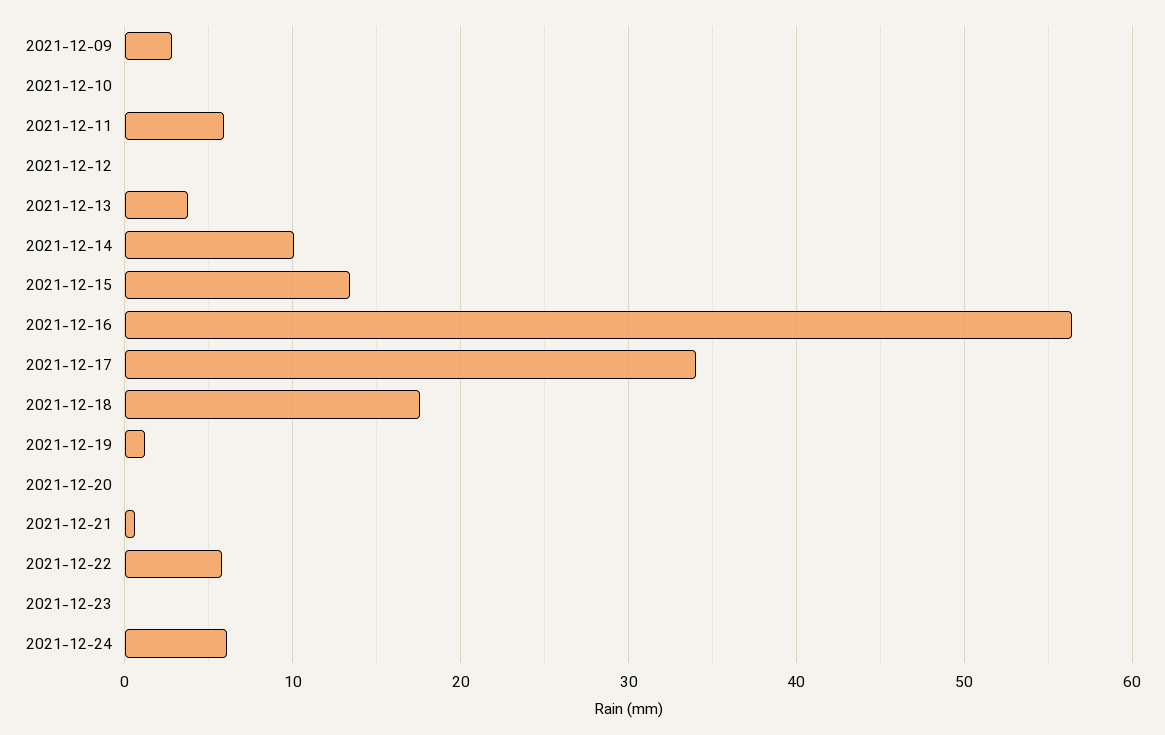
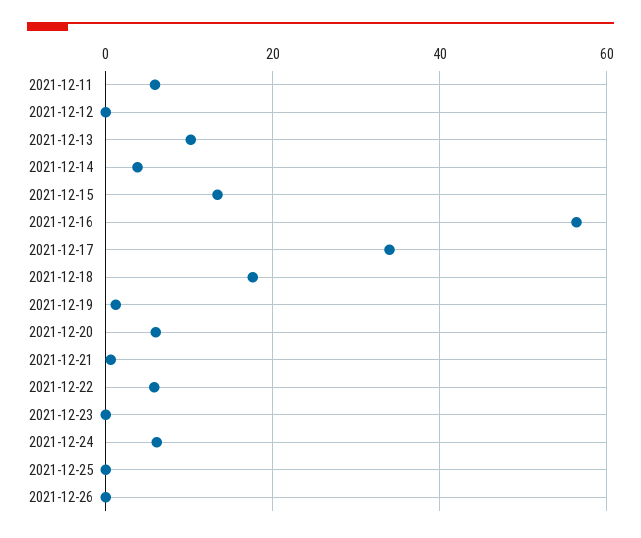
2021-12-09: 3 -> none
2021-12-10: 0 -> none
2021-12-13: 4 -> 10
2021-12-14: 10 -> 4
2021-12-20: 0 -> 6
2021-12-25: none -> 0
2021-12-26: none -> 0

